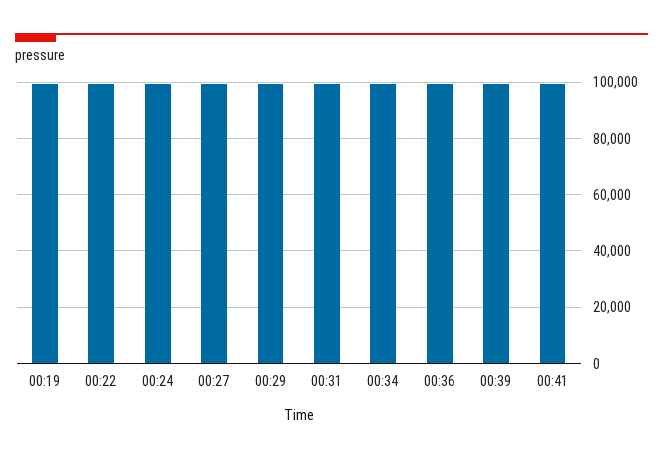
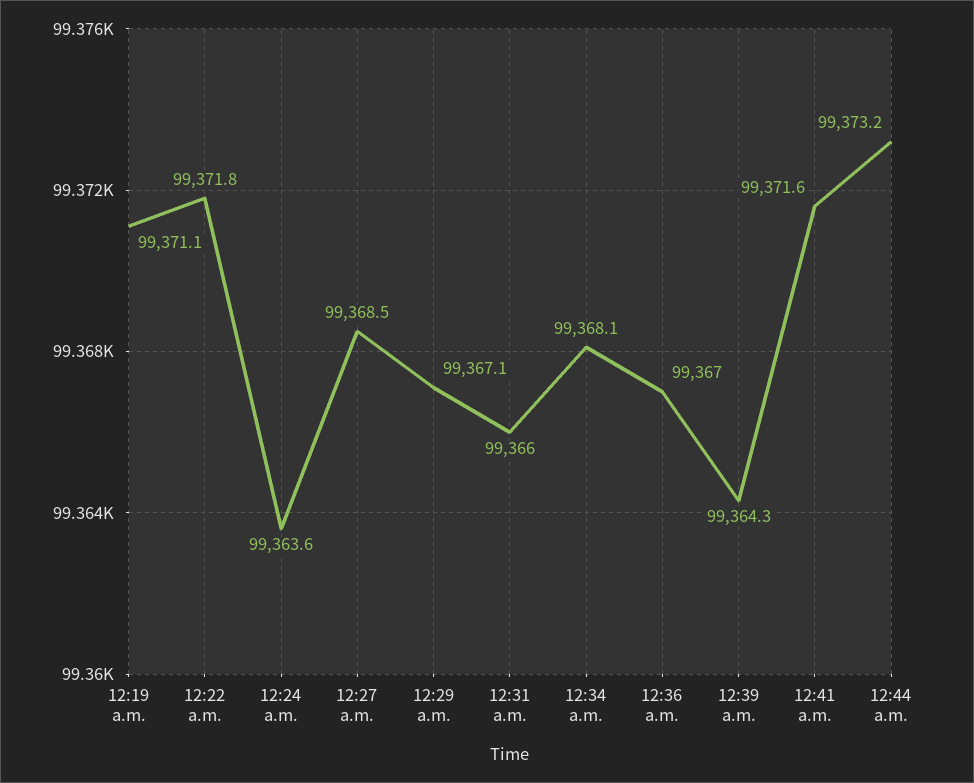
12:44 a.m.: none -> 99373.2

